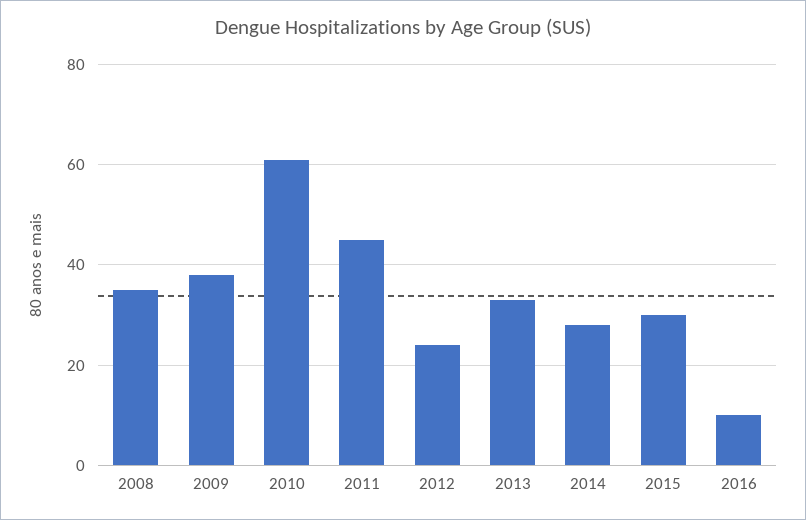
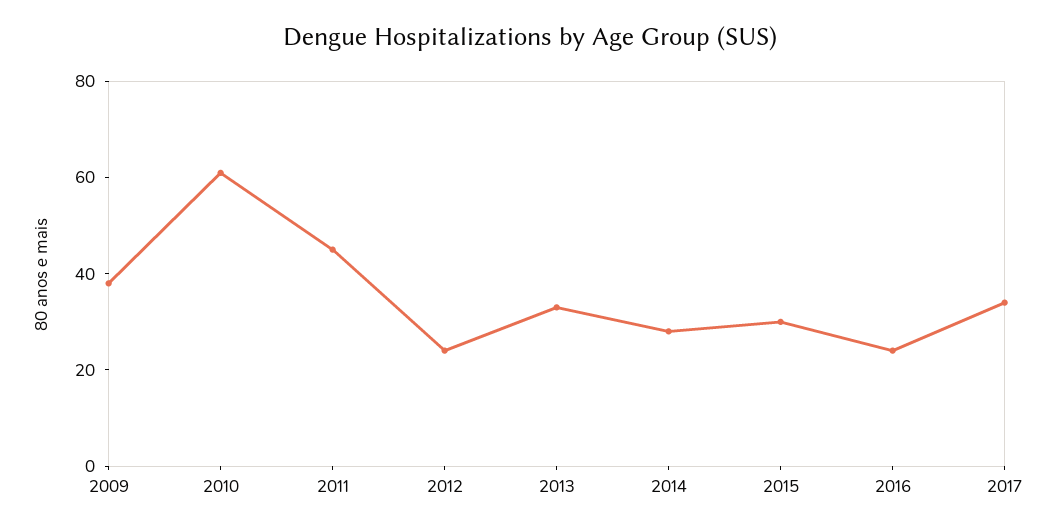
2008: 35 -> none
2016: 10 -> 25
2017: none -> 35

